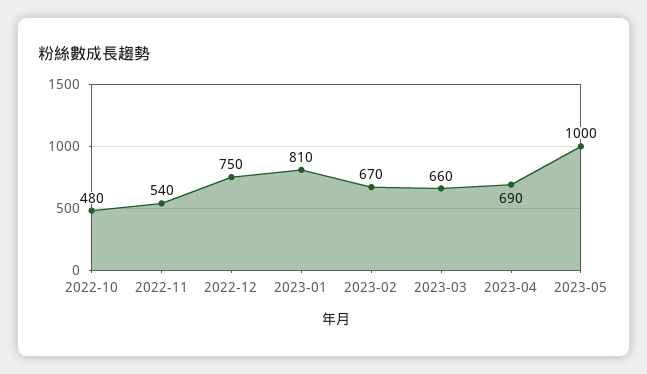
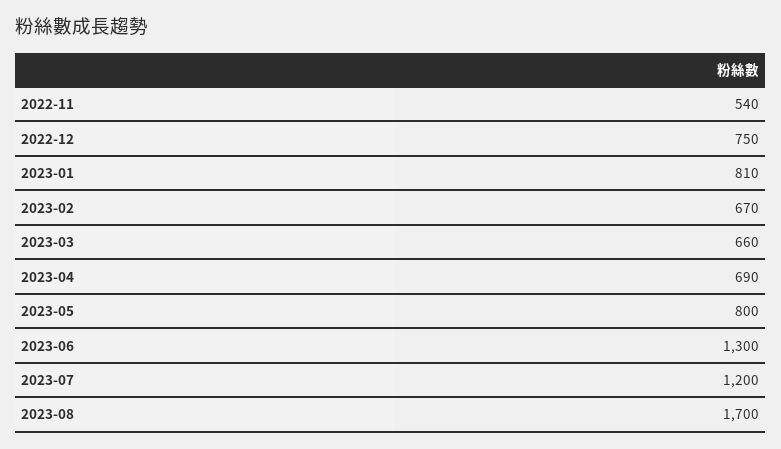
2022-10: 480 -> none
2023-05: 1000 -> 800
2023-06: none -> 1300
2023-07: none -> 1200
2023-08: none -> 1700

